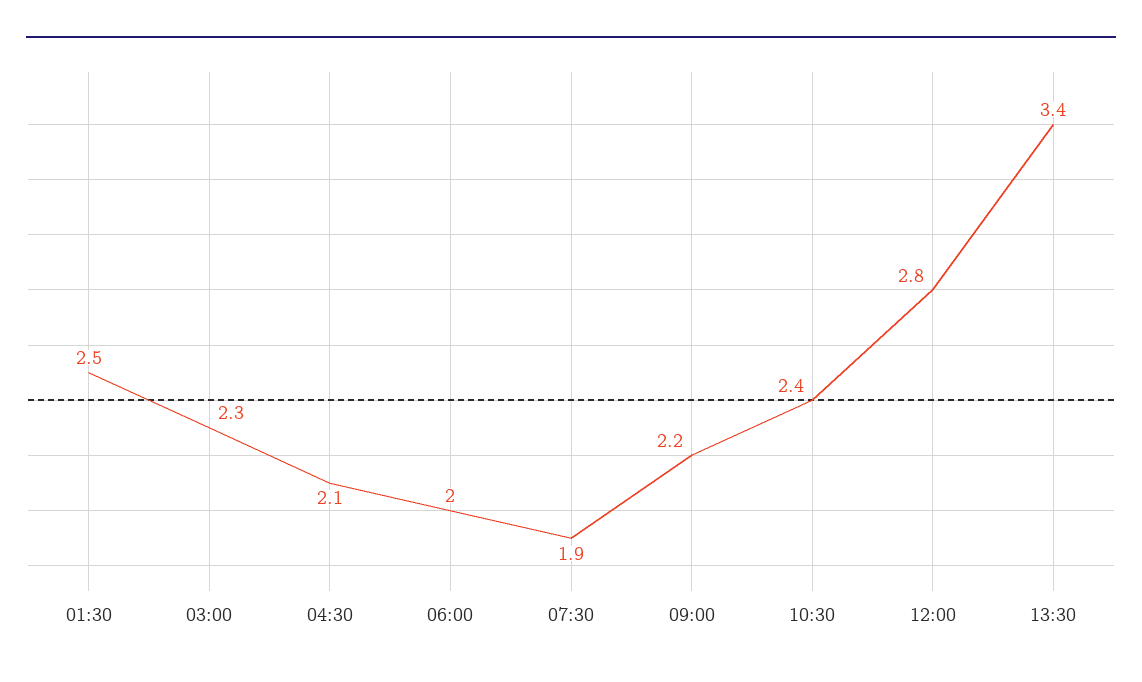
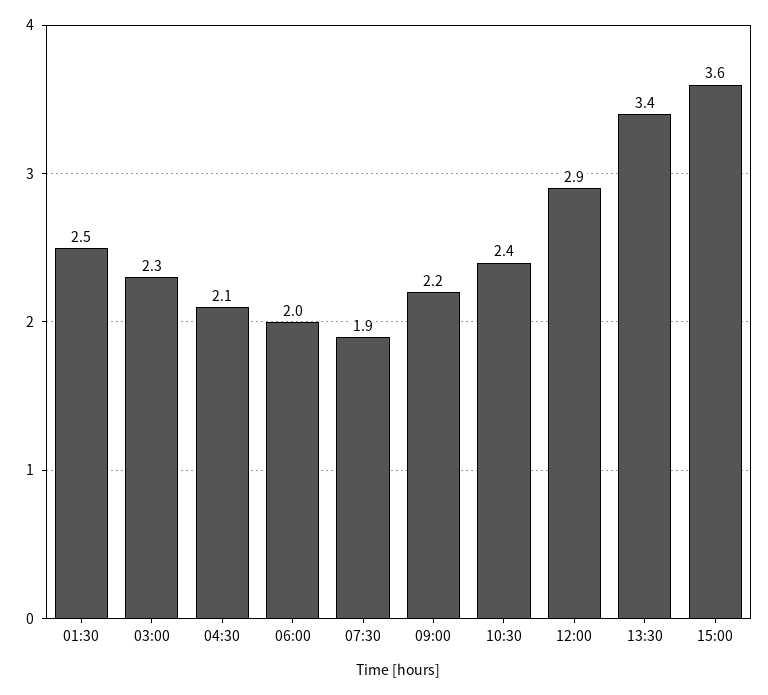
12:00: 2.8 -> 2.9
15:00: none -> 3.6

